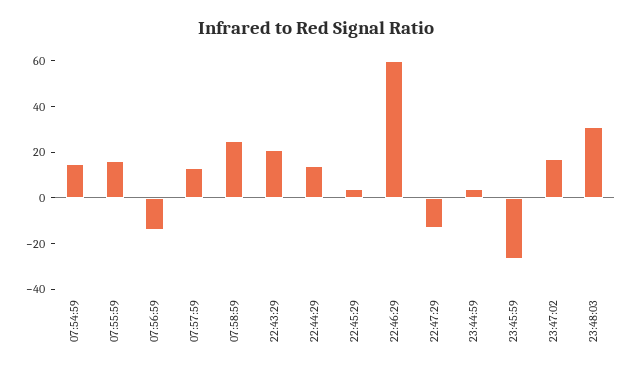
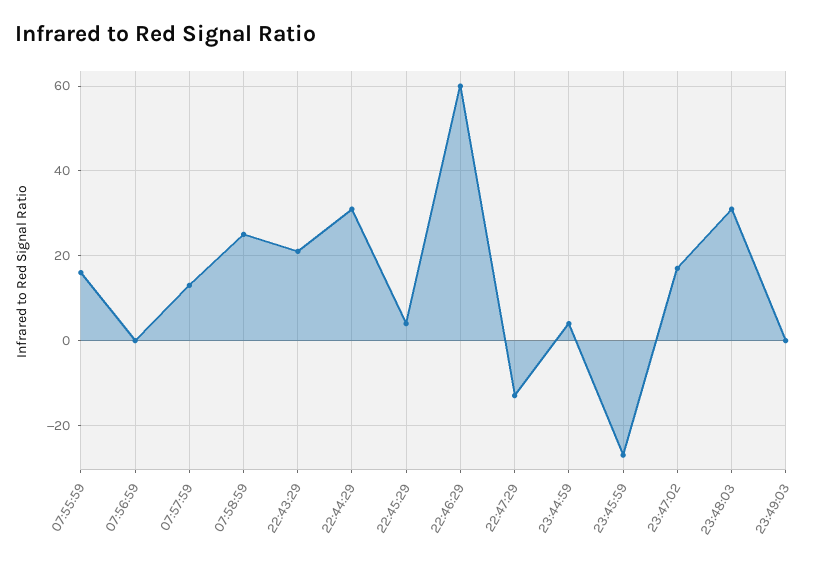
07:54:59: 15 -> none
07:56:59: -15 -> 0
22:44:29: 15 -> 30
23:49:03: none -> 0

